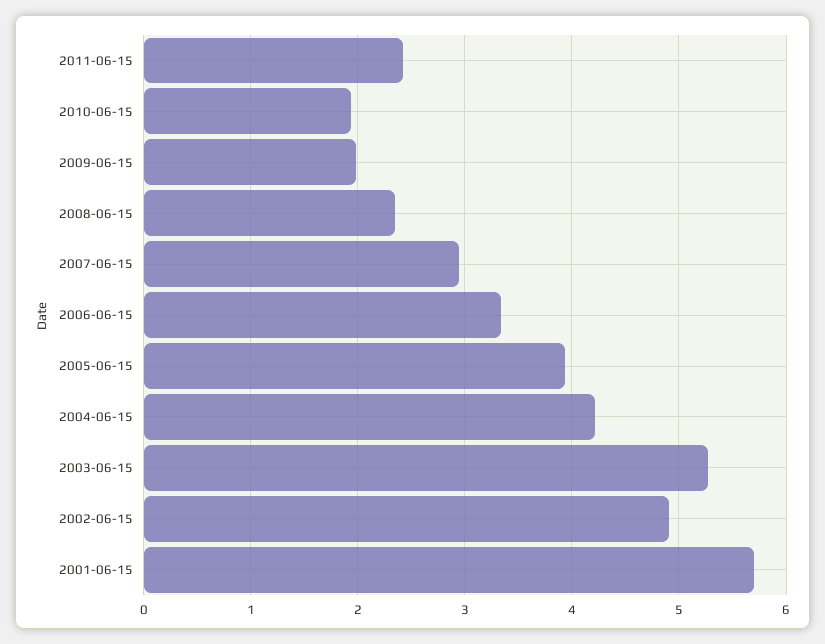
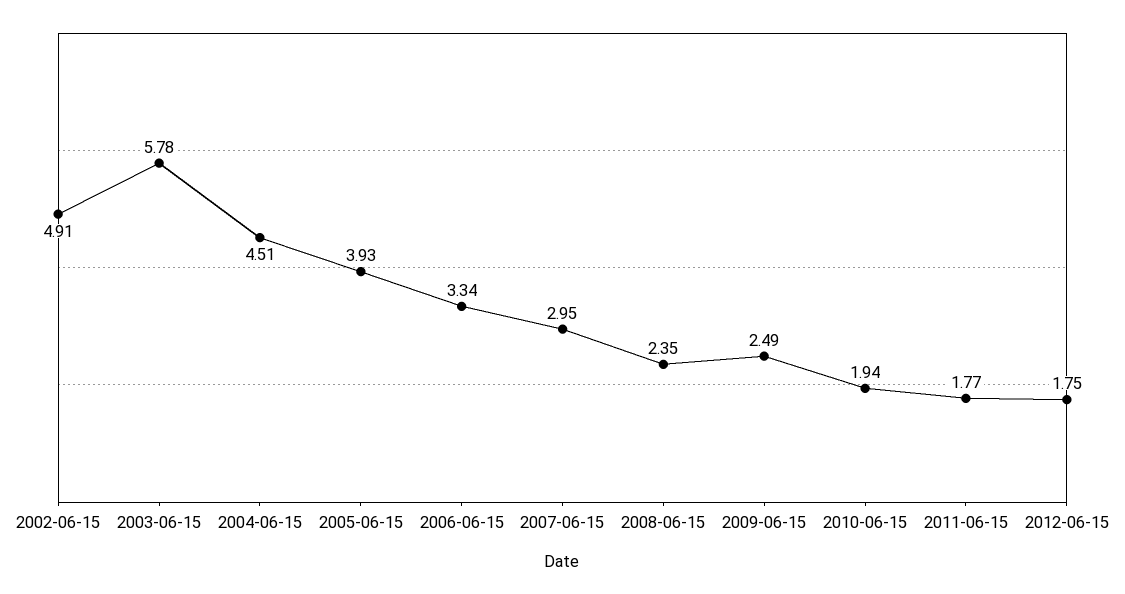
2011-06-15: 2.4 -> 1.77
2009-06-15: 2 -> 2.49
2004-06-15: 4.2 -> 4.51
2003-06-15: 5.3 -> 5.78
2001-06-15: 5.7 -> none
2012-06-15: none -> 1.75

